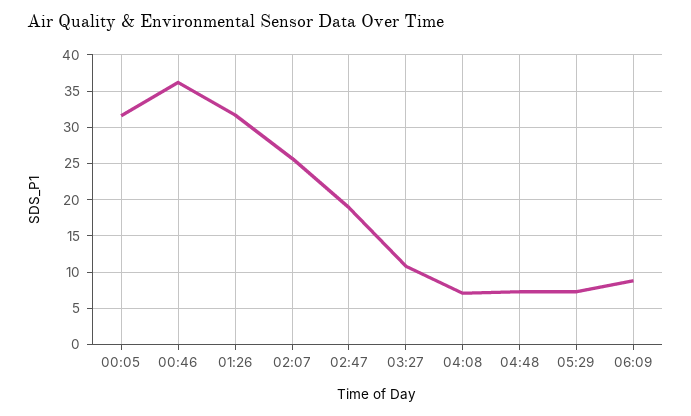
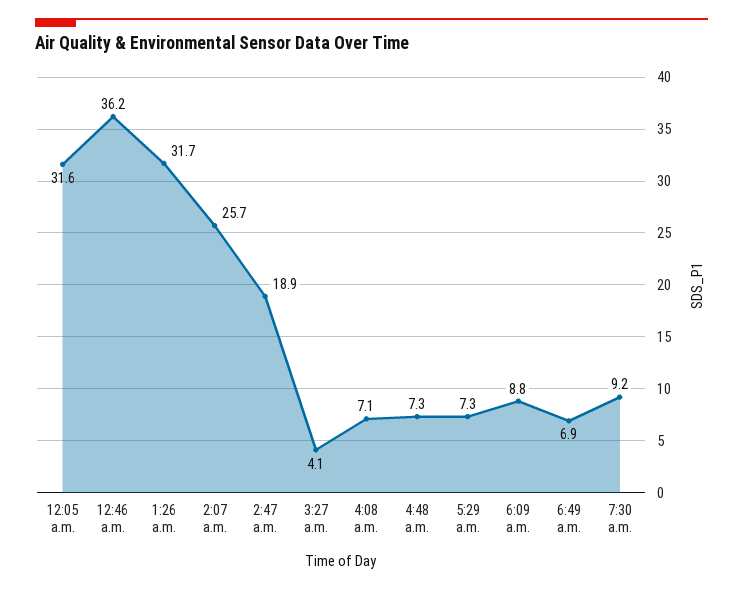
03:27: 11 -> 4.1
6:49 a.m.: none -> 6.9
7:30 a.m.: none -> 9.2

